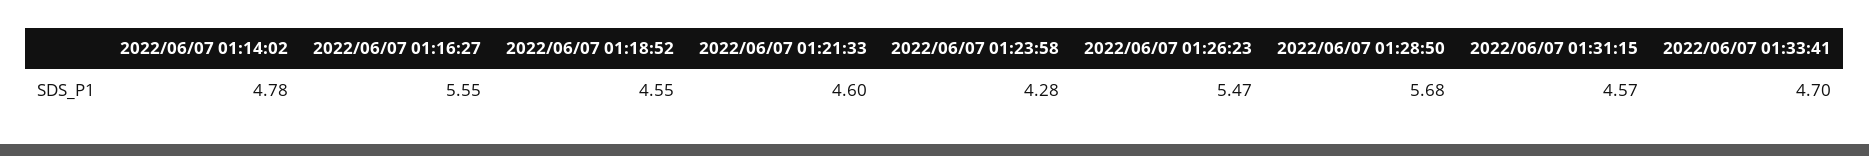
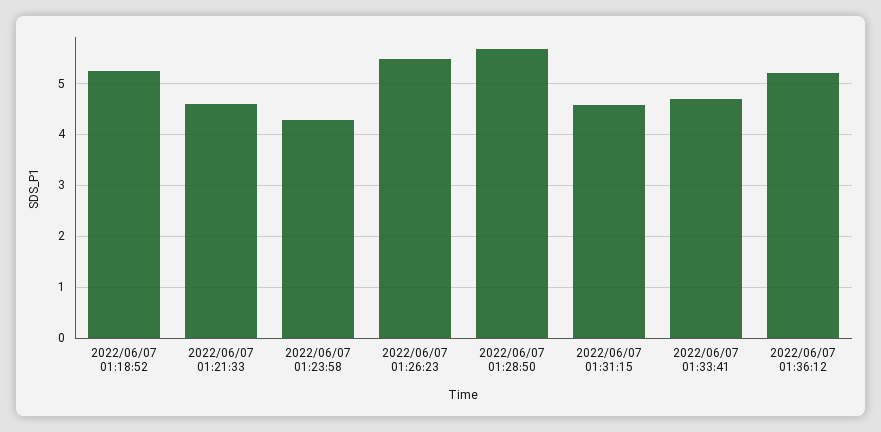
2022/06/07 01:14:02: 4.78 -> none
2022/06/07 01:16:27: 5.55 -> none
2022/06/07 01:18:52: 4.55 -> 5.2
2022/06/07 01:36:12: none -> 5.2

